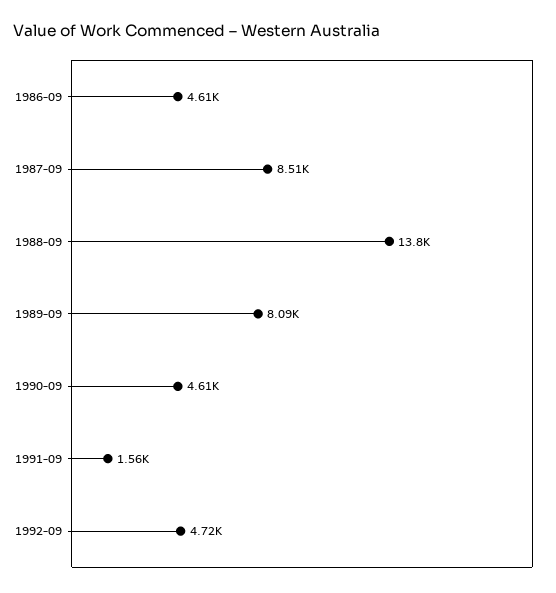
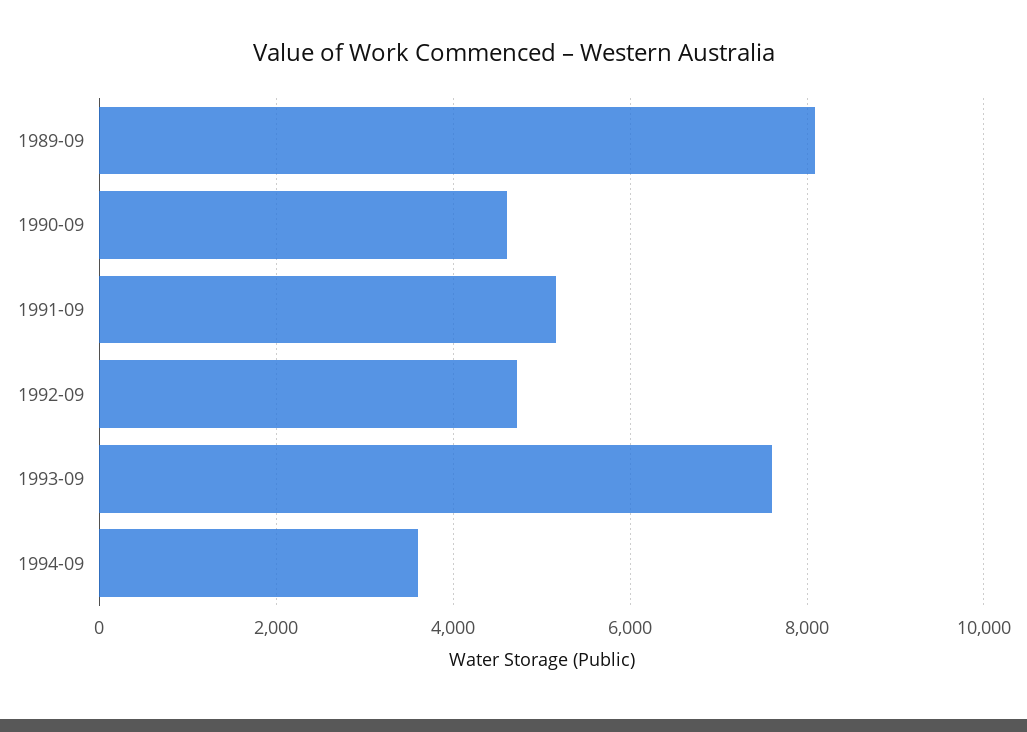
1986-09: 4610 -> none
1987-09: 8510 -> none
1988-09: 13800 -> none
1991-09: 1560 -> 5200
1993-09: none -> 7600
1994-09: none -> 3600

